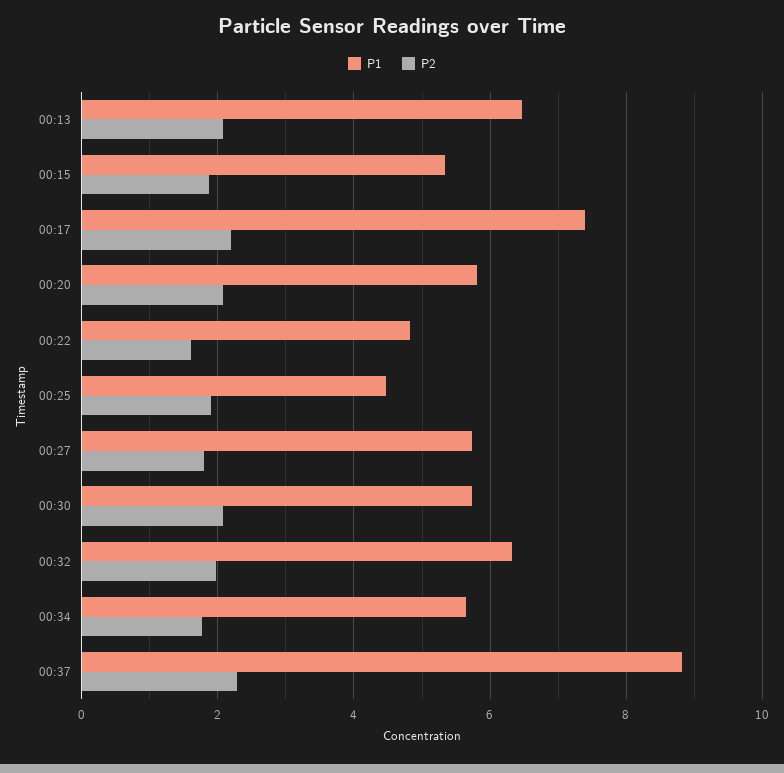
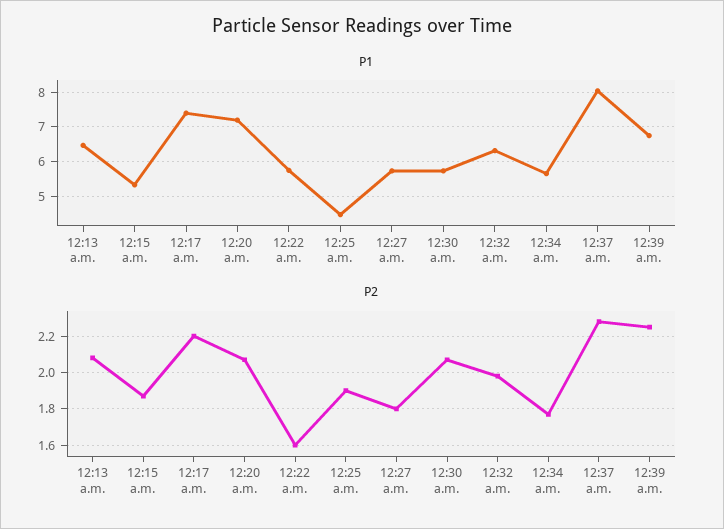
P1, 00:20: 5.8 -> 7.2
P1, 00:22: 4.8 -> 5.8
P1, 00:37: 8.8 -> 8
P1, 12:39 a.m.: none -> 6.8
P2, 12:39 a.m.: none -> 2.25

